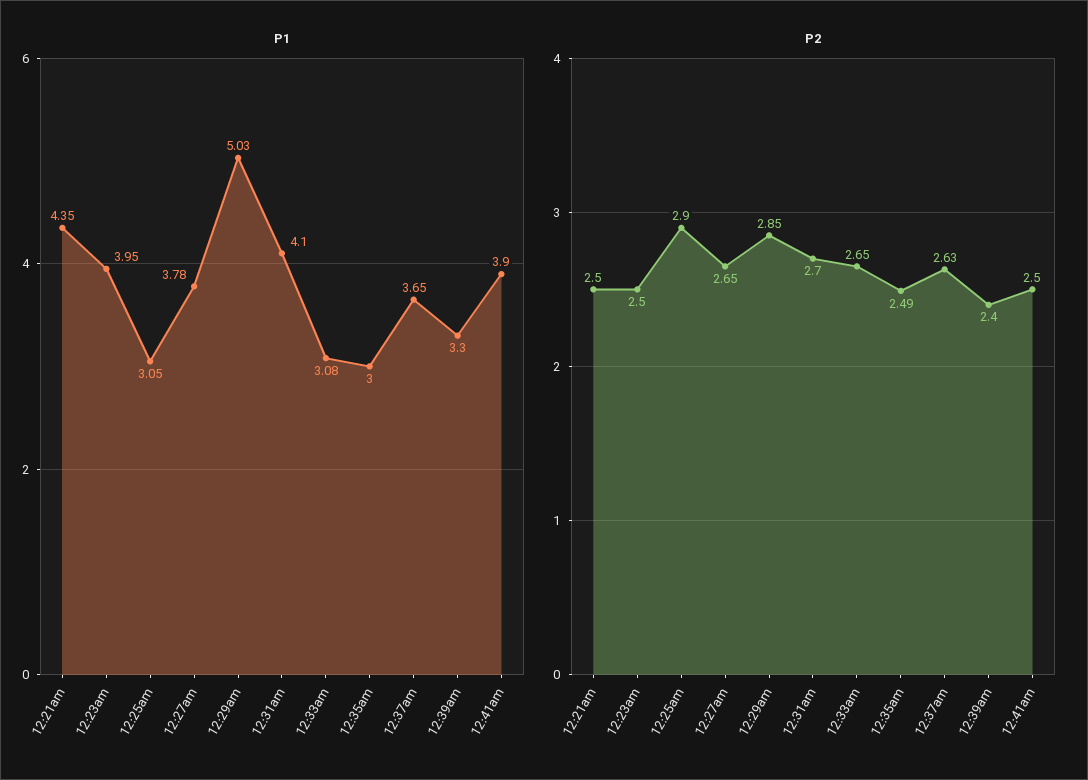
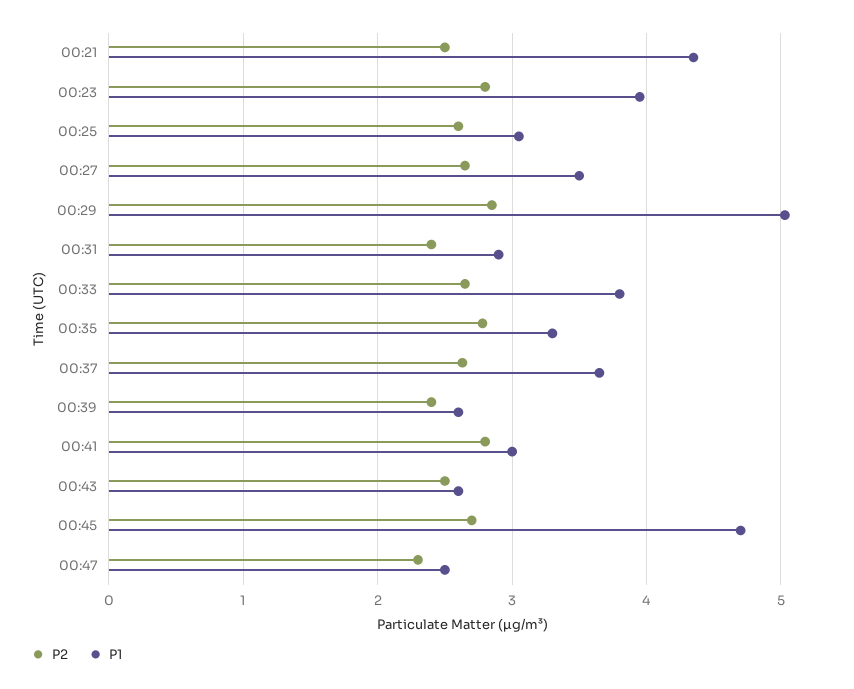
P1, 12:27am: 3.78 -> 3.5
P1, 12:31am: 4.1 -> 2.9
P1, 12:33am: 3.08 -> 3.8
P1, 12:35am: 3 -> 3.3
P1, 12:39am: 3.3 -> 2.6
P1, 12:41am: 3.9 -> 3
P2, 12:23am: 2.5 -> 2.8
P2, 12:25am: 2.9 -> 2.6
P2, 12:31am: 2.7 -> 2.4
P2, 12:35am: 2.49 -> 2.8
P2, 12:41am: 2.5 -> 2.8
P2, 00:43: none -> 2.5
P1, 00:43: none -> 2.6
P2, 00:45: none -> 2.7
P1, 00:45: none -> 4.7
P2, 00:47: none -> 2.3
P1, 00:47: none -> 2.5

